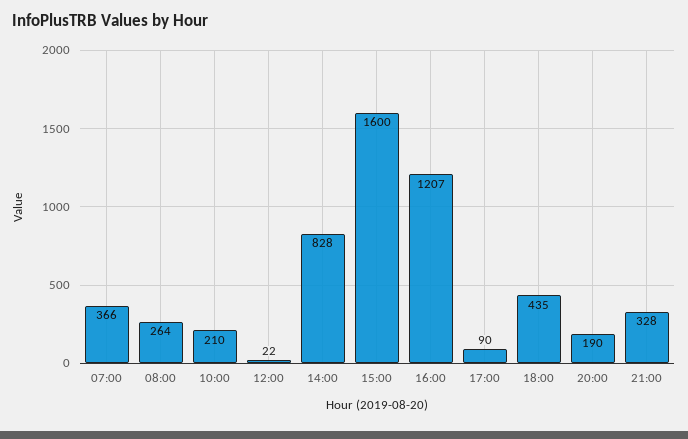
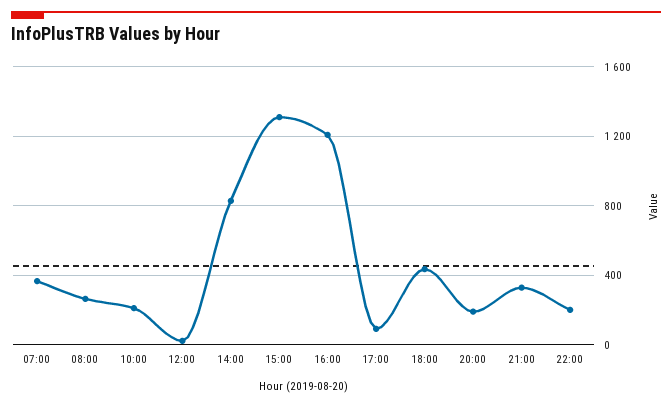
15:00: 1600 -> 1300
22:00: none -> 200

